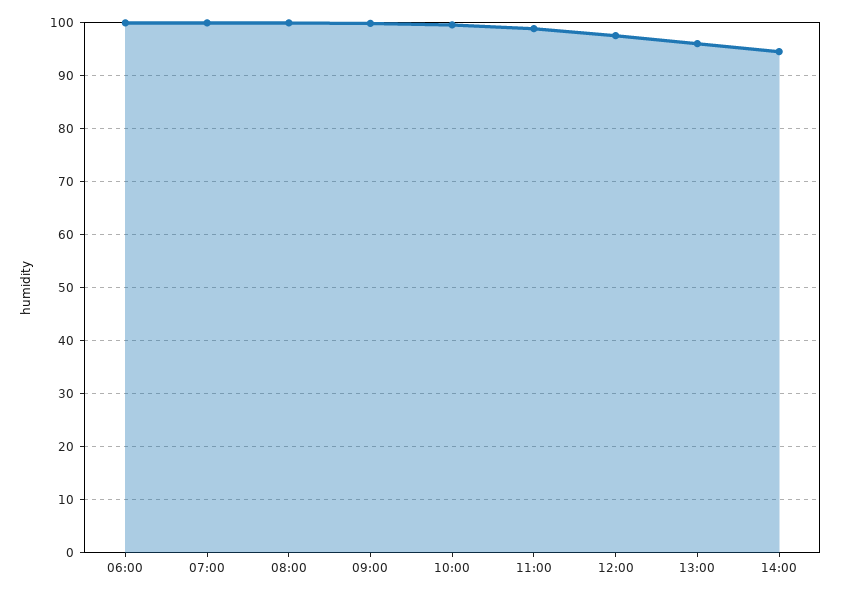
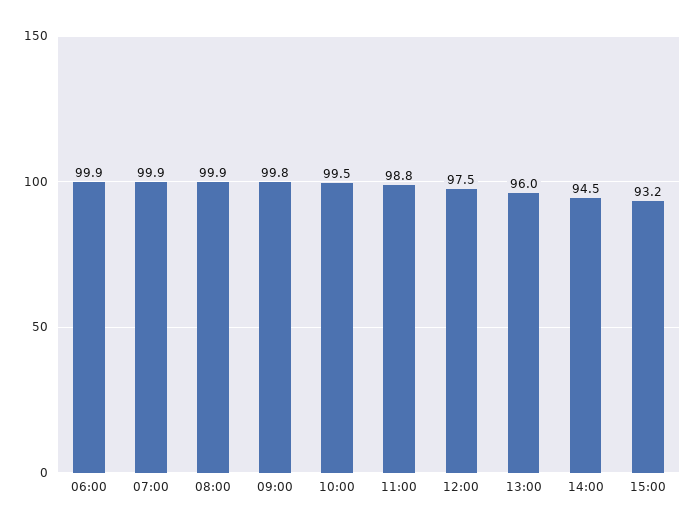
15:00: none -> 93.2

